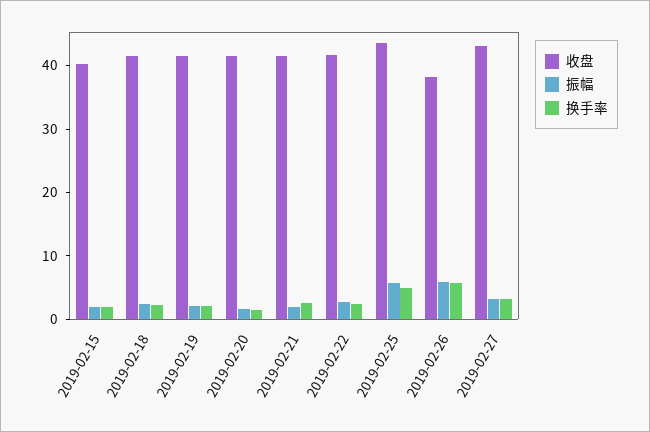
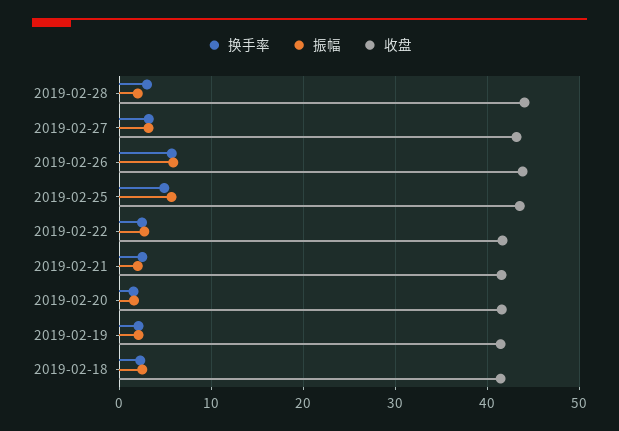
收盘, 2019-02-15: 40 -> none
振幅, 2019-02-15: 2 -> none
换手率, 2019-02-15: 2 -> none
收盘, 2019-02-26: 38 -> 44
换手率, 2019-02-28: none -> 3
振幅, 2019-02-28: none -> 2
收盘, 2019-02-28: none -> 44

